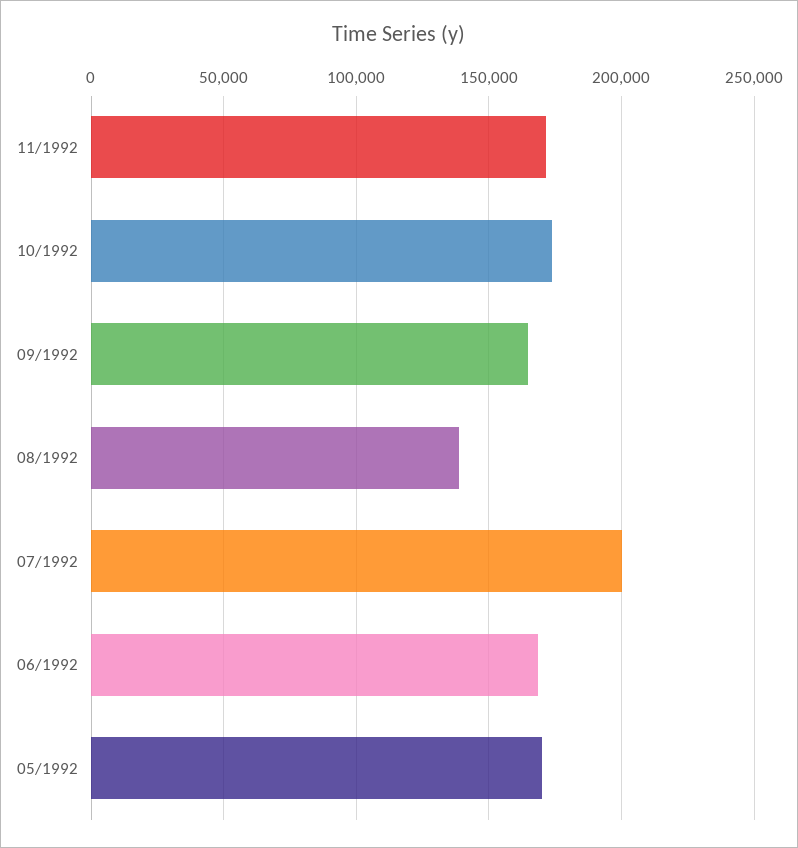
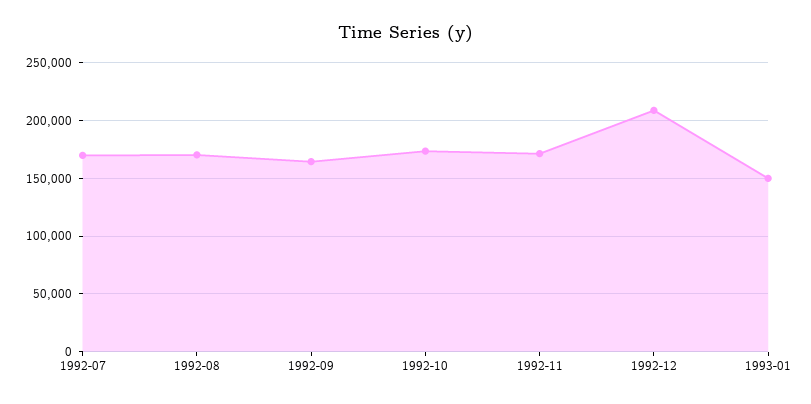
08/1992: 140000 -> 170000
07/1992: 200000 -> 170000
06/1992: 170000 -> none
05/1992: 170000 -> none
1992-12: none -> 210000
1993-01: none -> 150000

